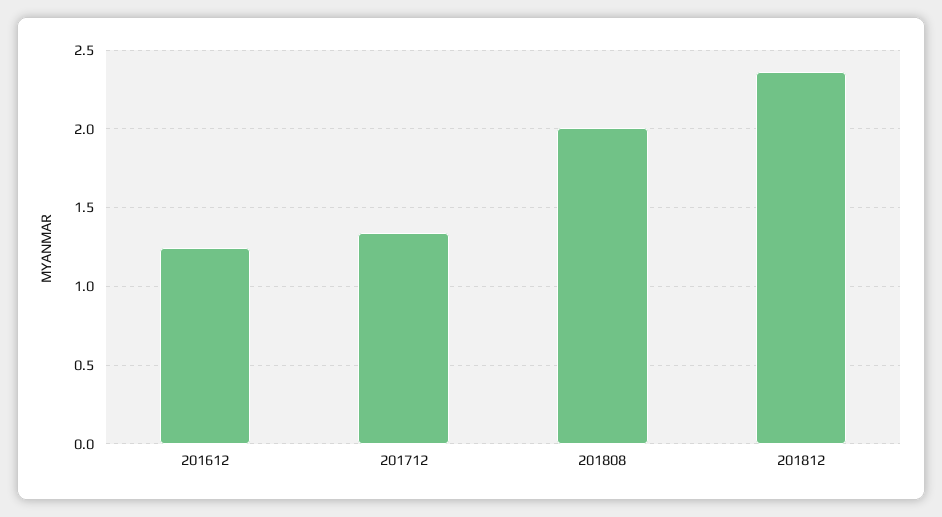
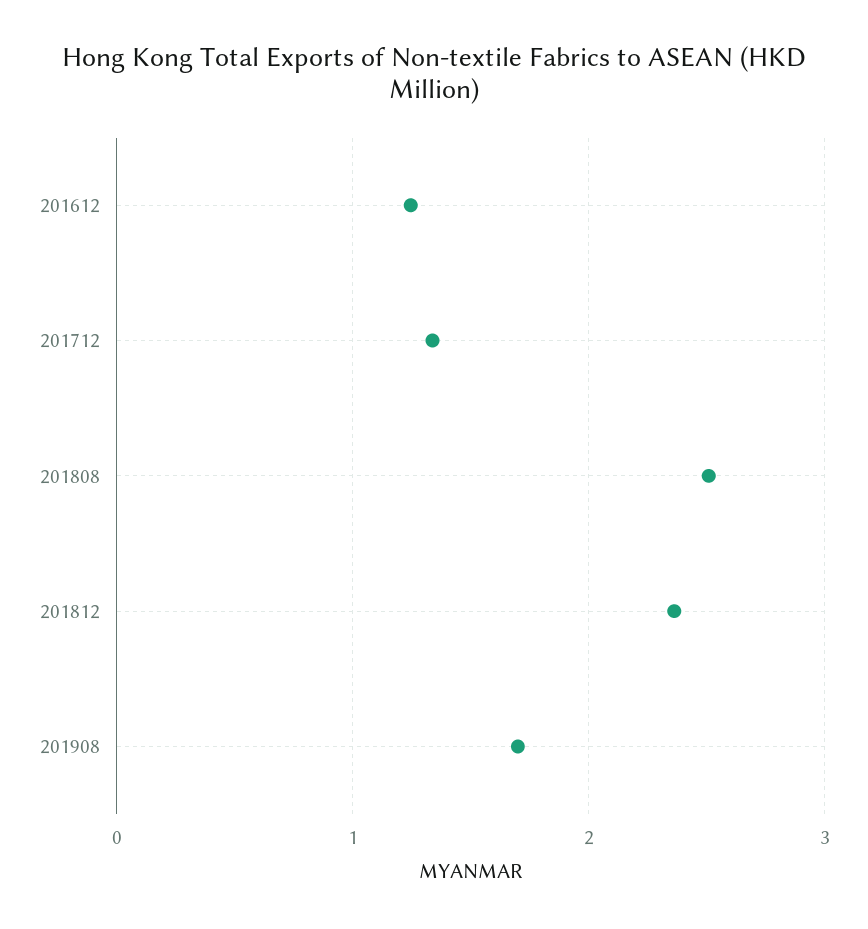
201808: 2 -> 2.5
201908: none -> 1.7

